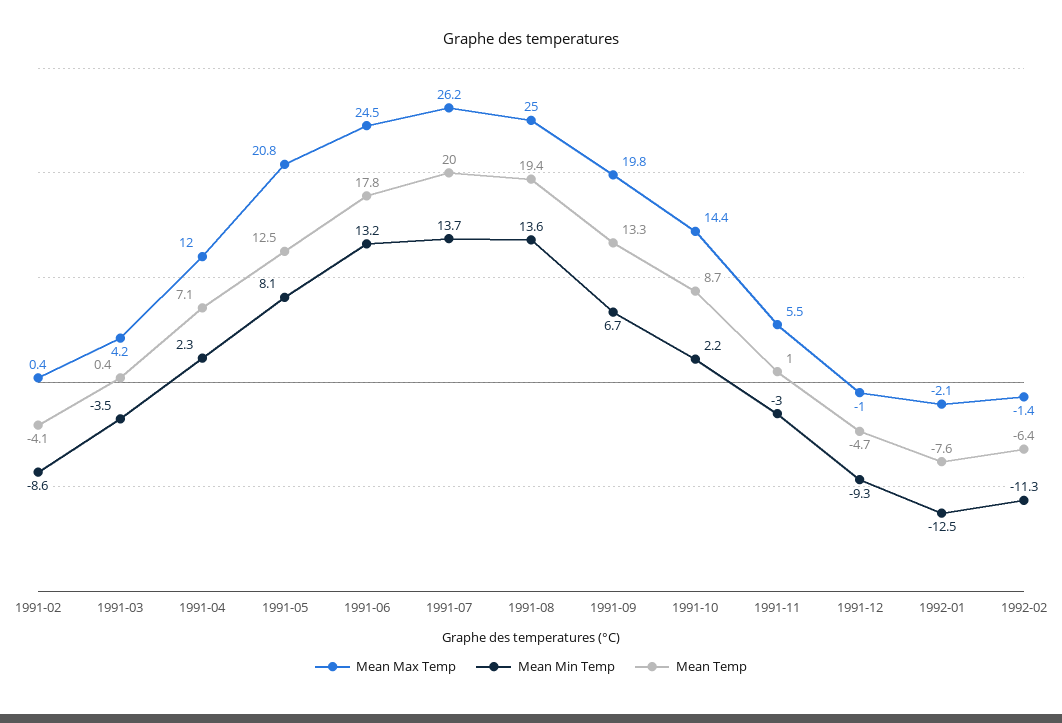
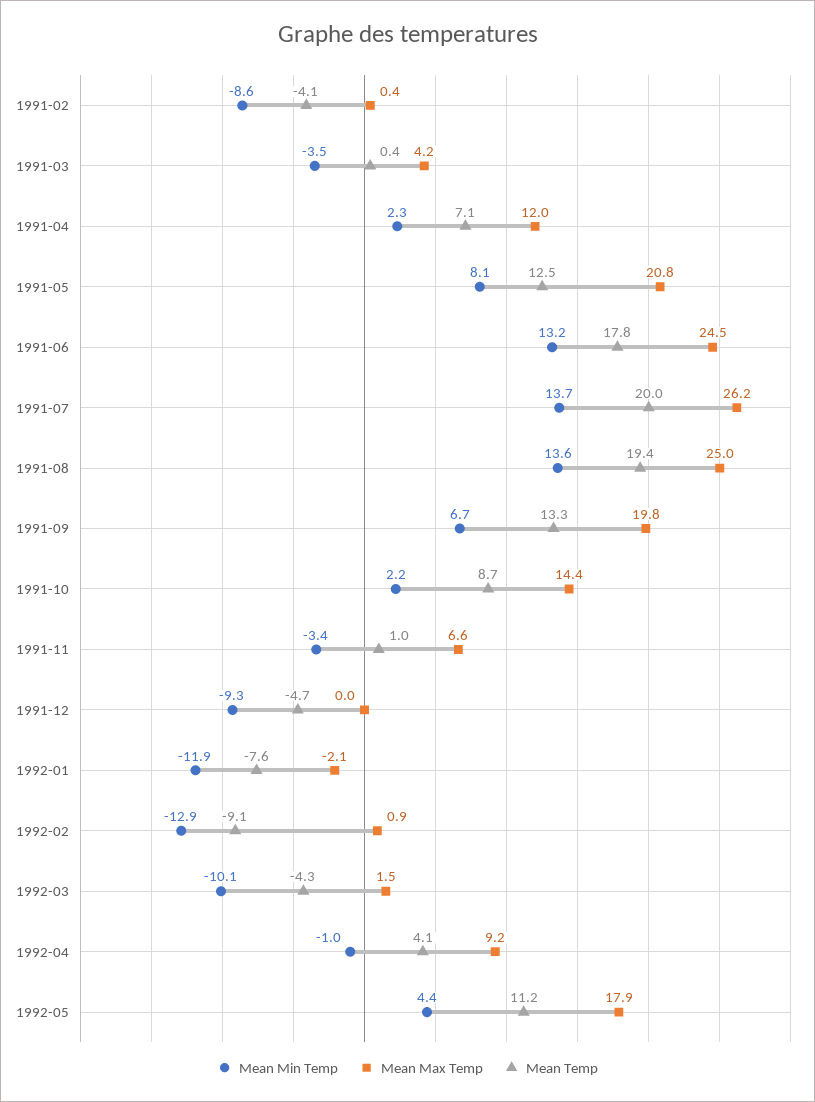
Mean Max Temp, 1991-11: 5.5 -> 6.6
Mean Min Temp, 1991-11: -3 -> -3.4
Mean Max Temp, 1991-12: -1 -> 0
Mean Min Temp, 1992-01: -12.5 -> -11.9
Mean Max Temp, 1992-02: -1.4 -> 0.9
Mean Min Temp, 1992-02: -11.3 -> -12.9
Mean Temp, 1992-02: -6.4 -> -9.1
Mean Min Temp, 1992-03: none -> -10.1
Mean Max Temp, 1992-03: none -> 1.5
Mean Temp, 1992-03: none -> -4.3
Mean Min Temp, 1992-04: none -> -1
Mean Max Temp, 1992-04: none -> 9.2
Mean Temp, 1992-04: none -> 4.1
Mean Min Temp, 1992-05: none -> 4.4
Mean Max Temp, 1992-05: none -> 17.9
Mean Temp, 1992-05: none -> 11.2

